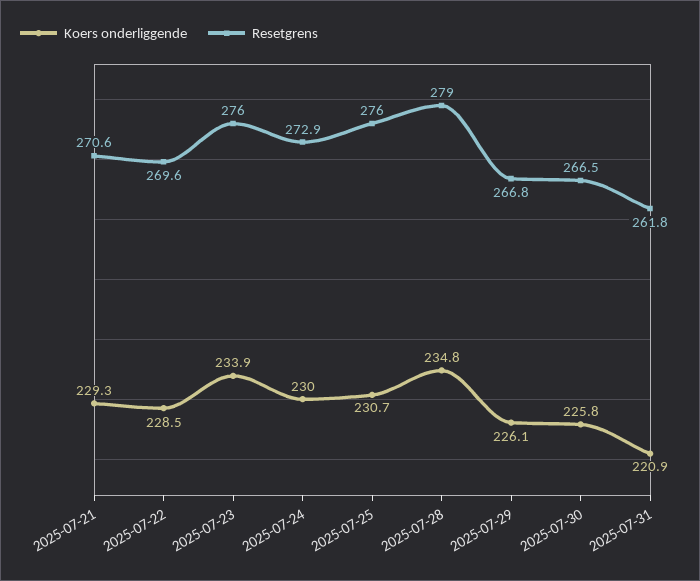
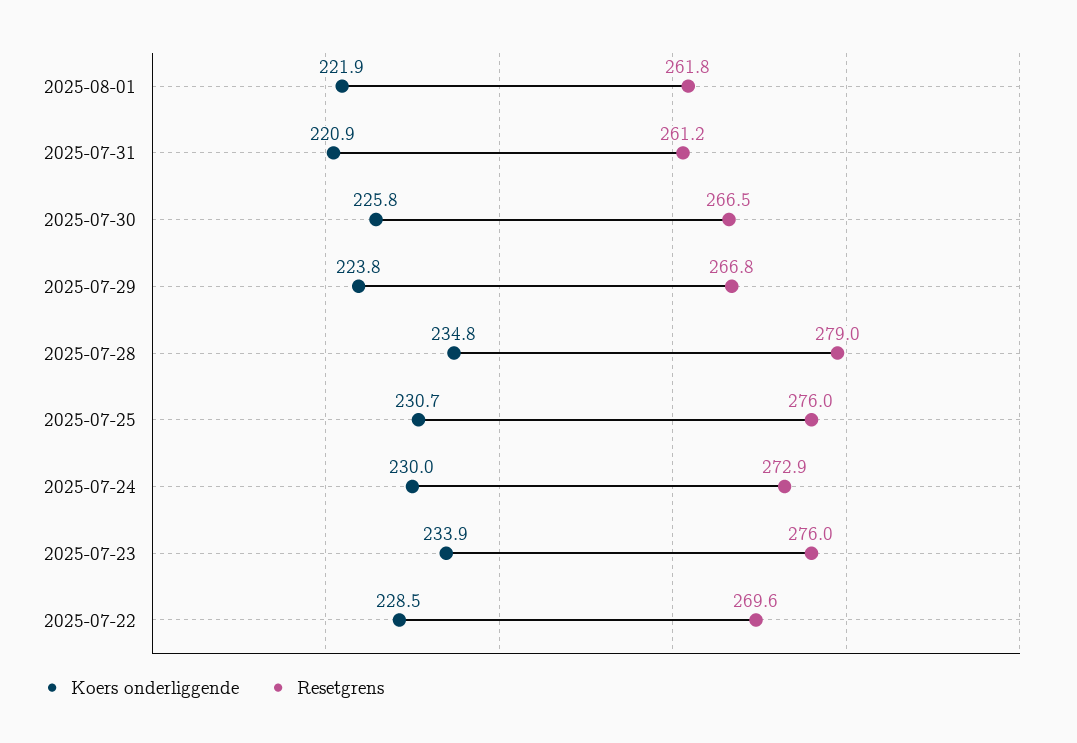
Koers onderliggende, 2025-07-21: 229.3 -> none
Resetgrens, 2025-07-21: 270.6 -> none
Koers onderliggende, 2025-07-29: 226.1 -> 223.8
Resetgrens, 2025-07-31: 261.8 -> 261.2
Koers onderliggende, 2025-08-01: none -> 221.9
Resetgrens, 2025-08-01: none -> 261.8

